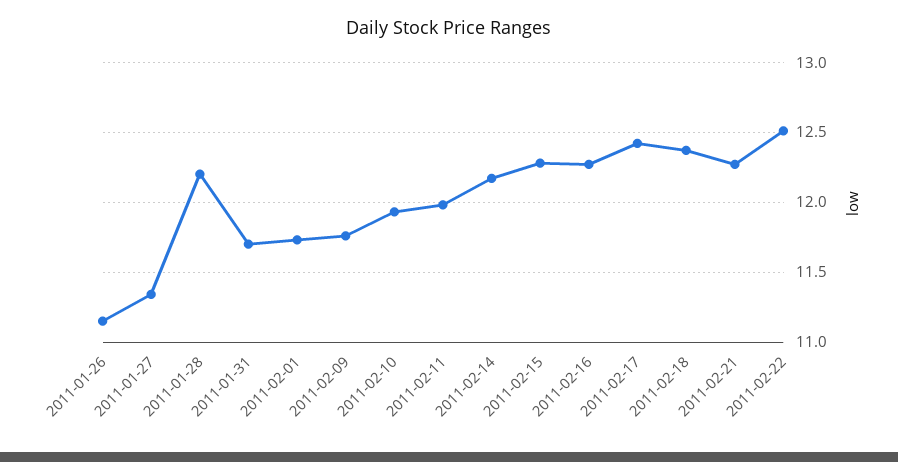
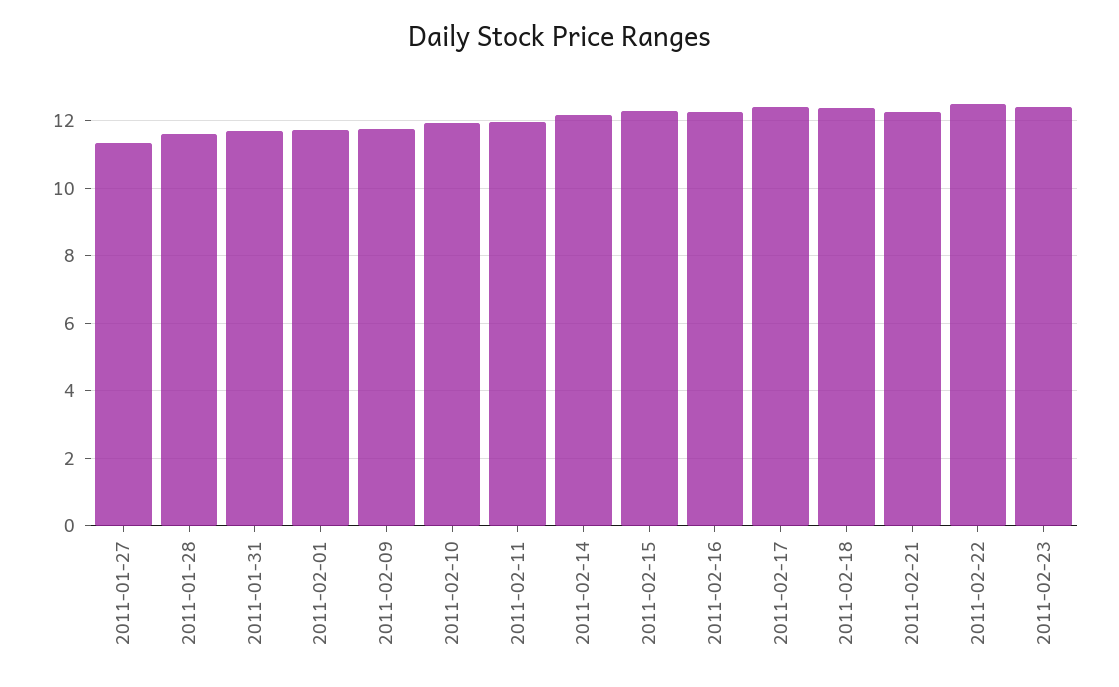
2011-01-26: 11.15 -> none
2011-01-28: 12.2 -> 11.6
2011-02-23: none -> 12.4

